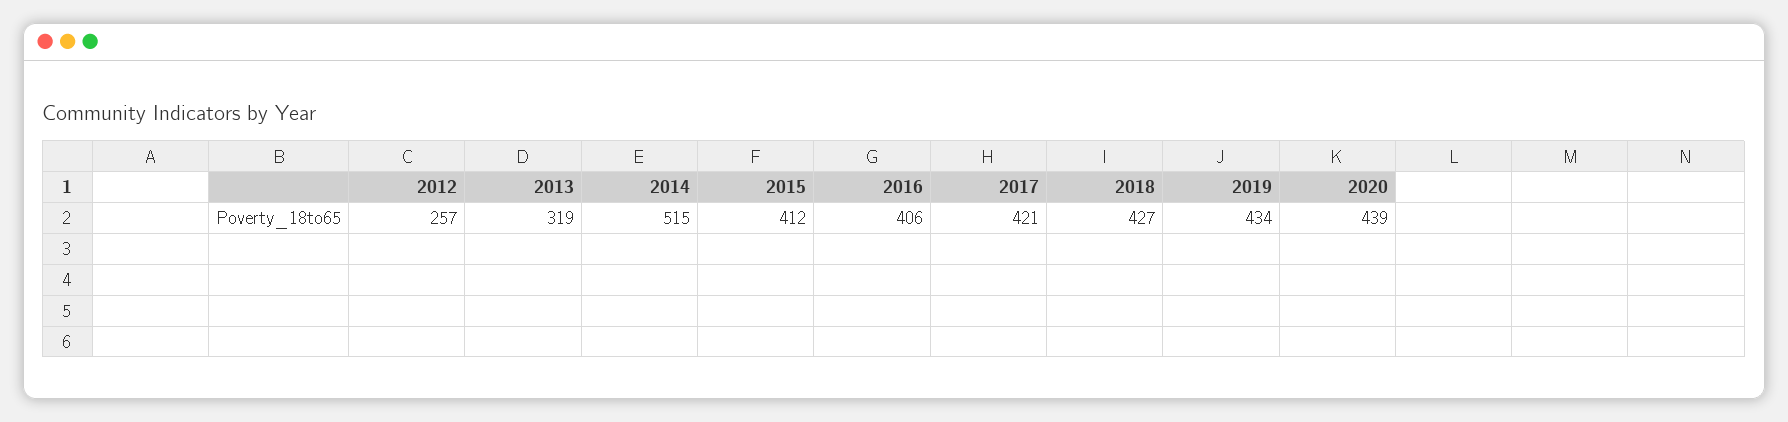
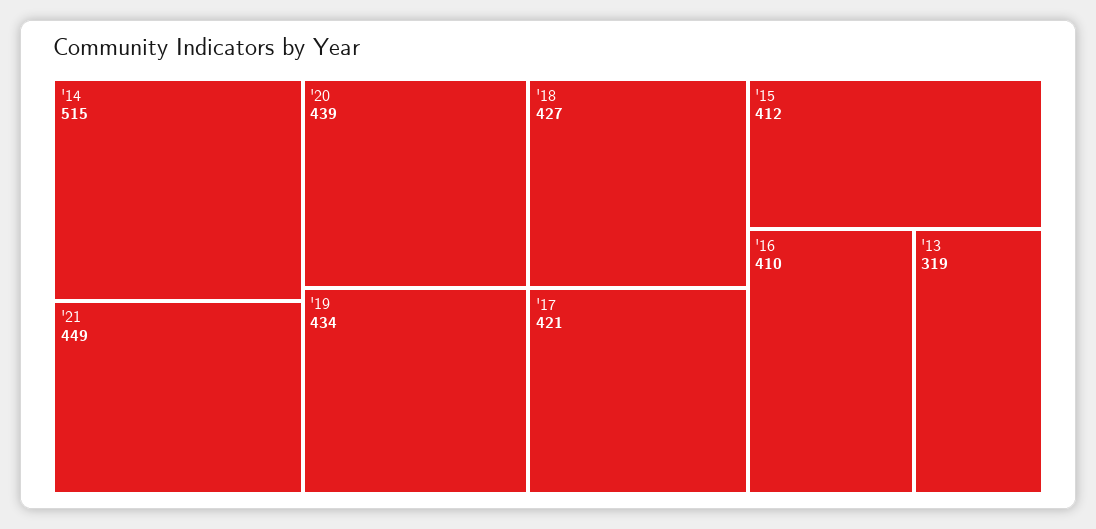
2012: 257 -> none
2016: 406 -> 410
'21: none -> 449

